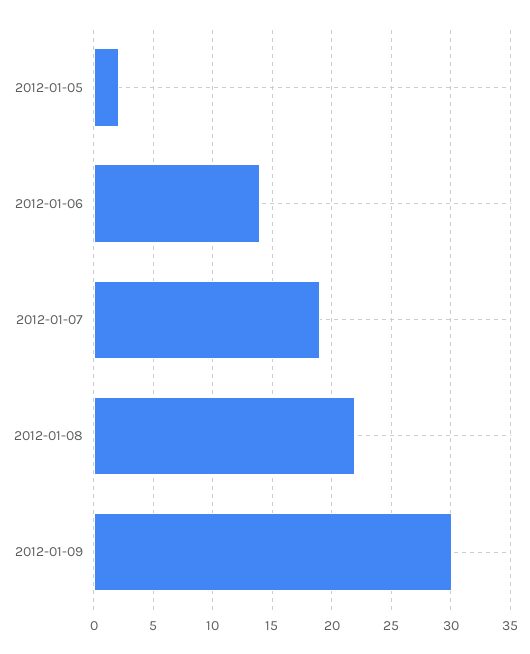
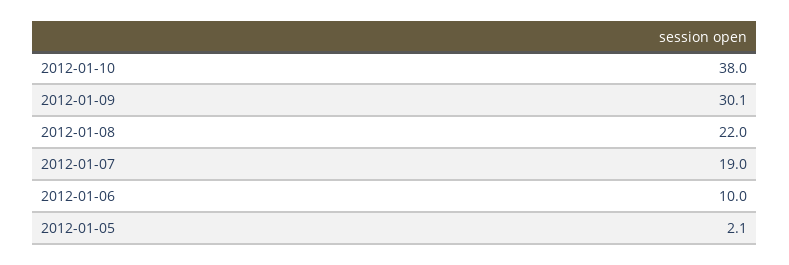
2012-01-06: 14 -> 10
2012-01-10: none -> 38

